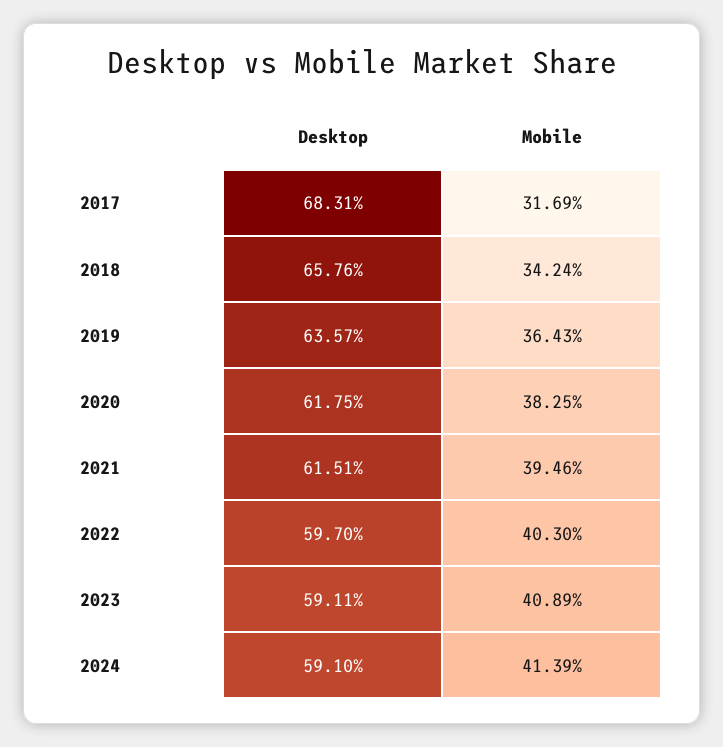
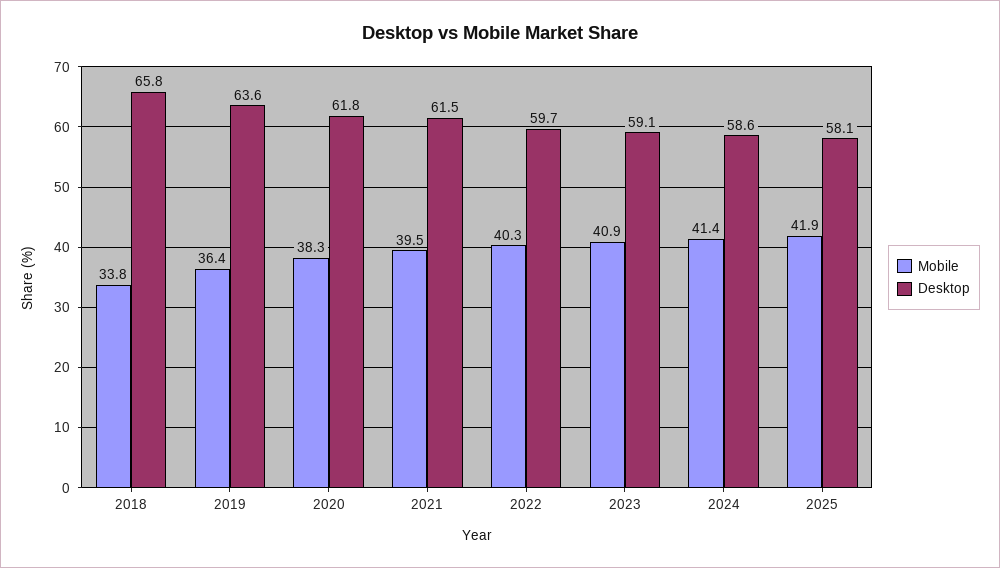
Desktop, 2017: 68.31 -> none
Mobile, 2017: 31.69 -> none
Mobile, 2018: 34.24 -> 33.8
Desktop, 2024: 59.1 -> 58.6
Mobile, 2025: none -> 41.9
Desktop, 2025: none -> 58.1

